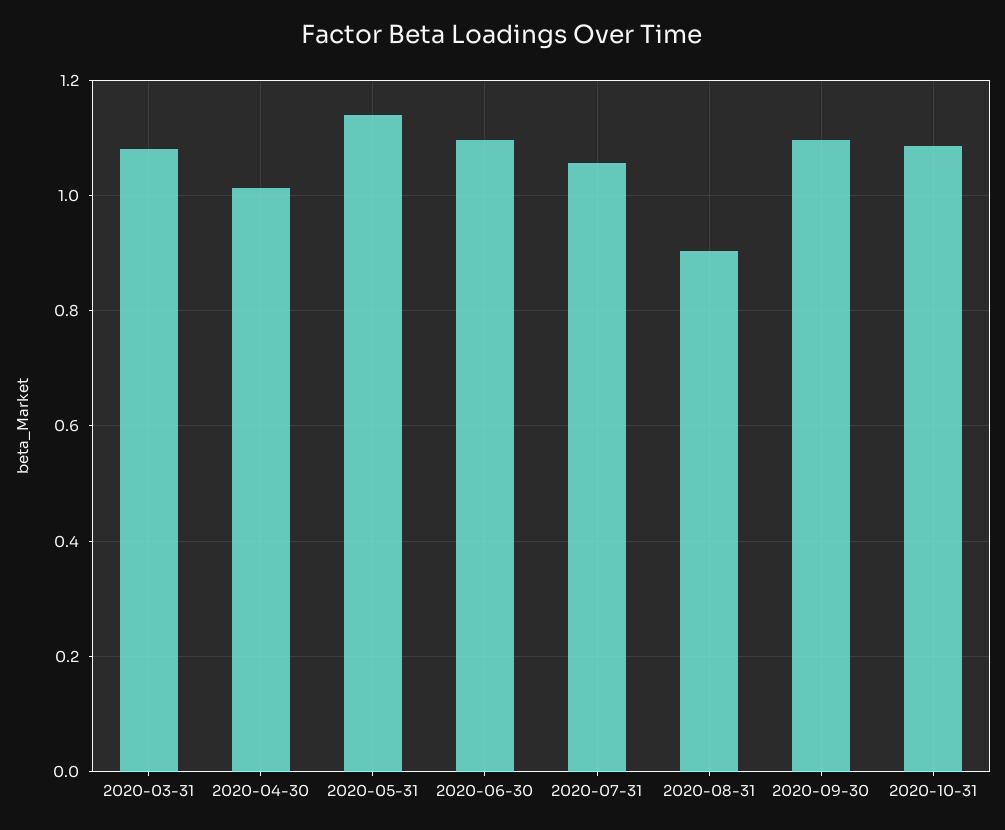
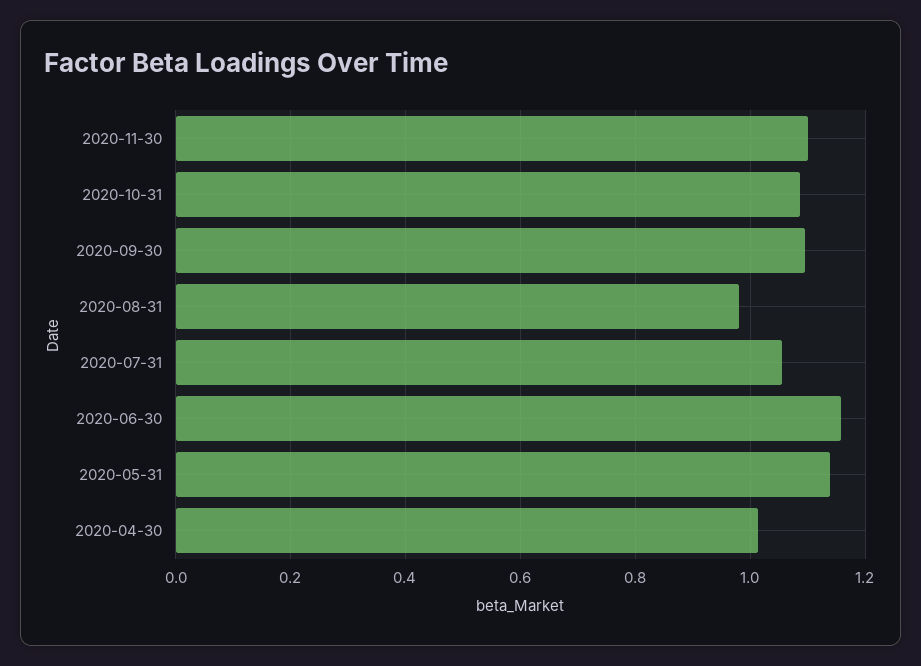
2020-03-31: 1.08 -> none
2020-06-30: 1.1 -> 1.16
2020-08-31: 0.9 -> 0.98
2020-11-30: none -> 1.1

